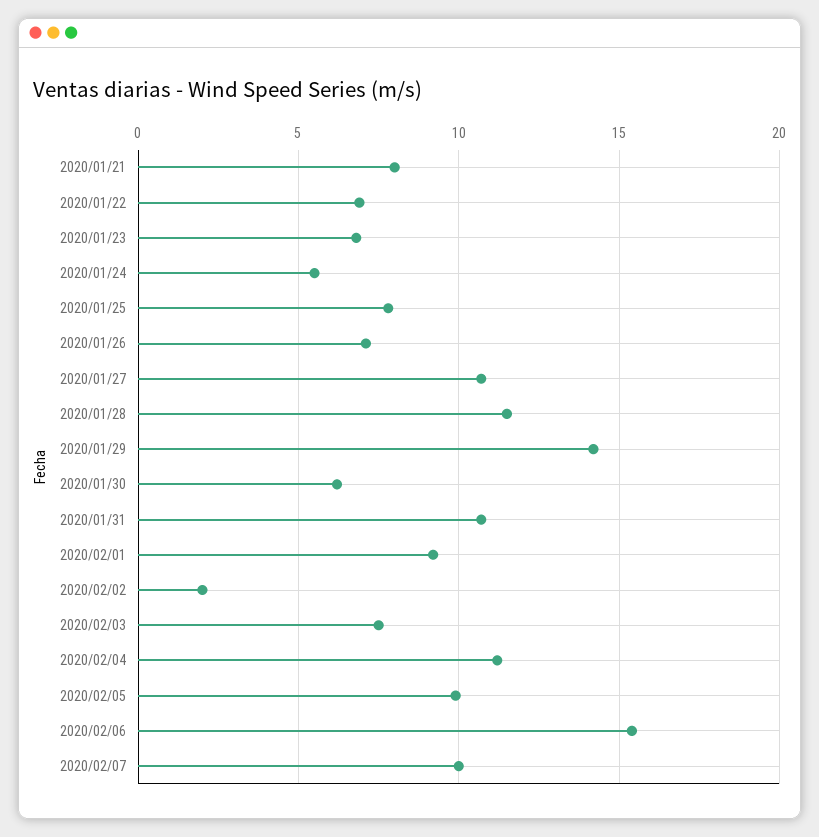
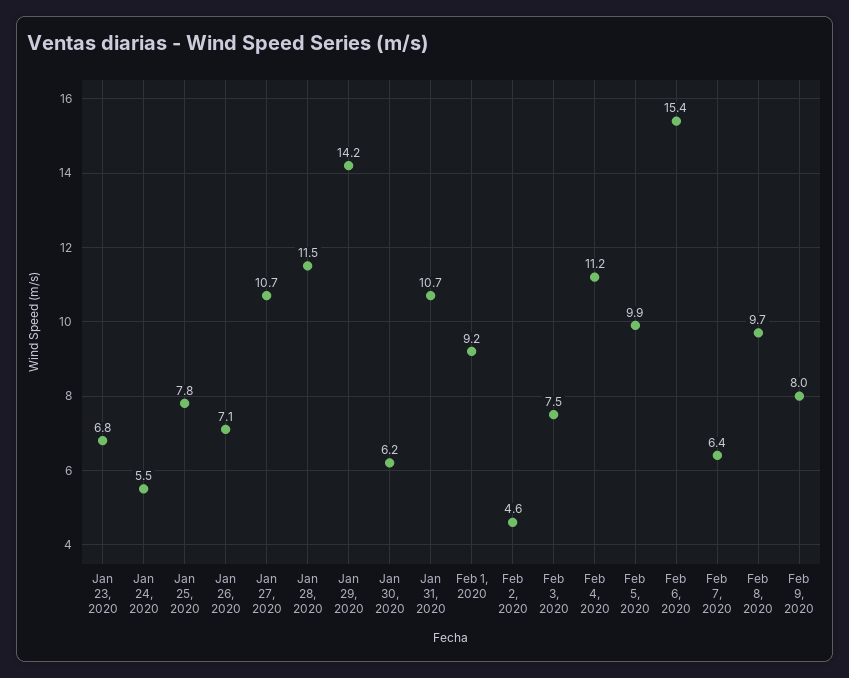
2020/01/21: 8 -> none
2020/01/22: 7 -> none
2020/02/02: 2 -> 4.6
2020/02/07: 10 -> 6.4
Feb 8, 2020: none -> 9.7
Feb 9, 2020: none -> 8

